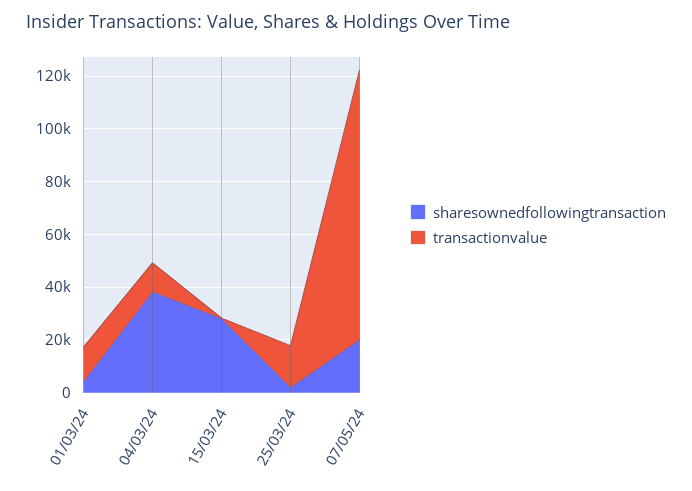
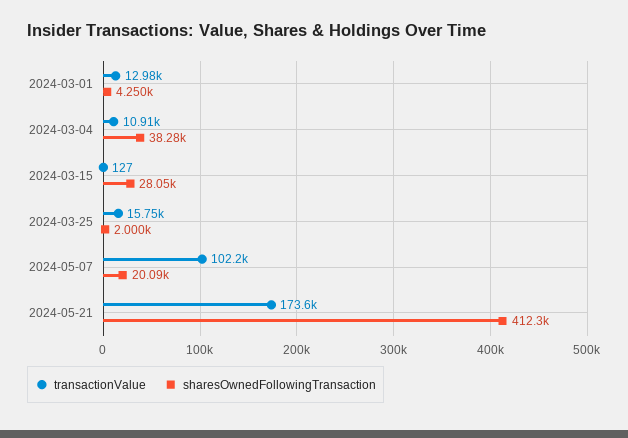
transactionvalue, 2024-05-21: none -> 173600
sharesownedfollowingtransaction, 2024-05-21: none -> 412300

